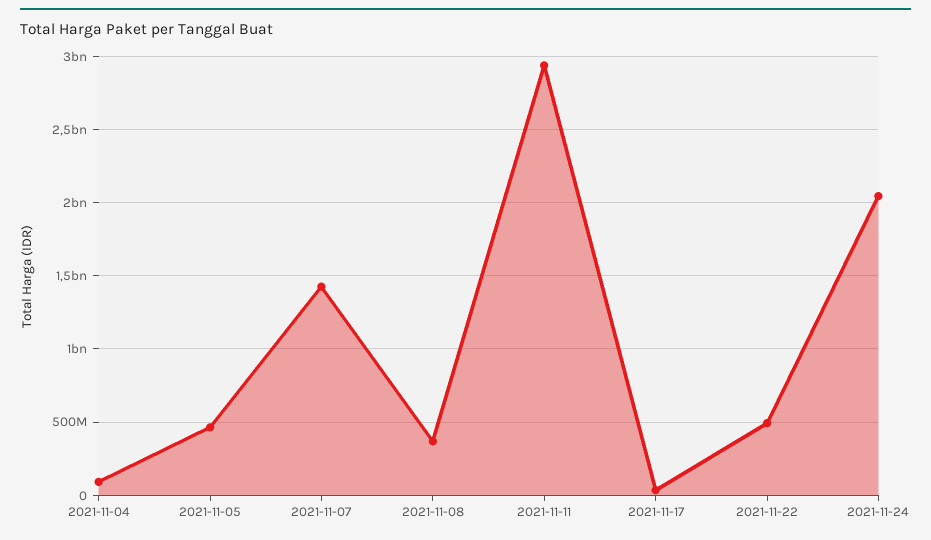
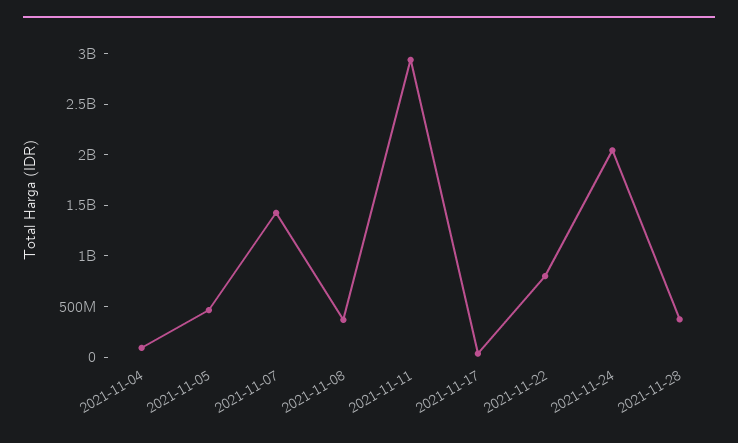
2021-11-22: 500000000 -> 800000000
2021-11-28: none -> 400000000

